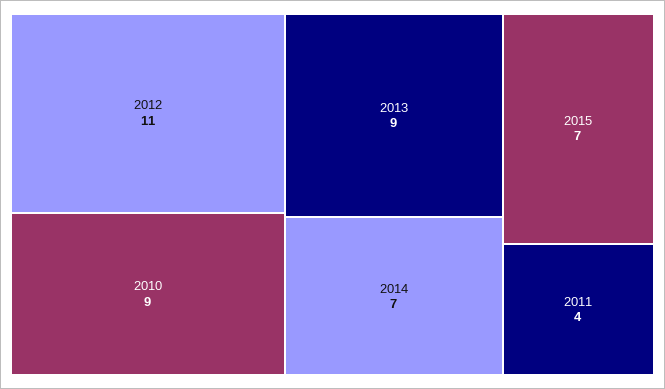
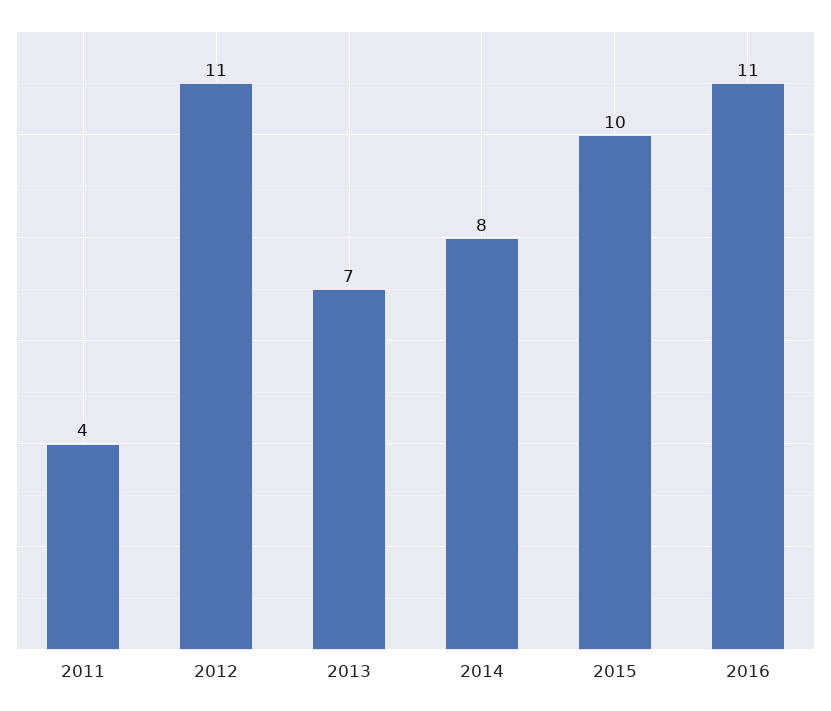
2010: 9 -> none
2013: 9 -> 7
2014: 7 -> 8
2015: 7 -> 10
2016: none -> 11

